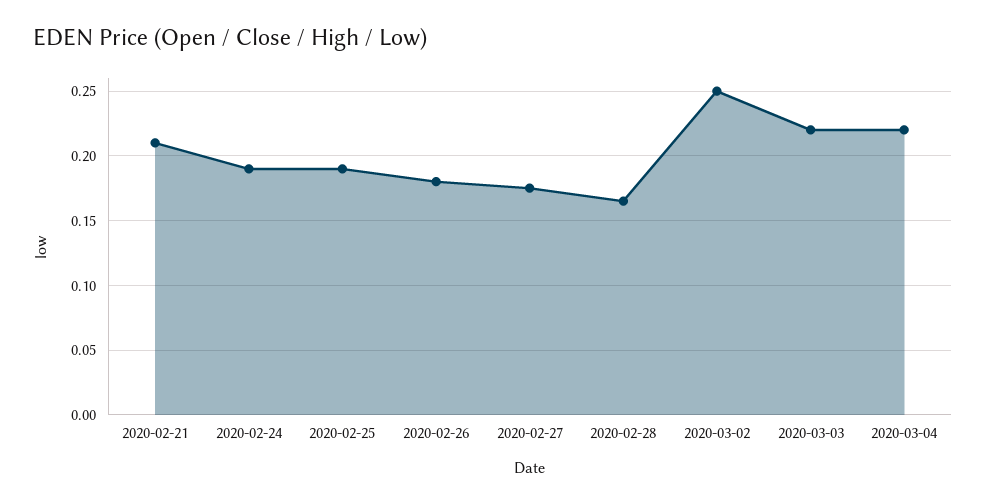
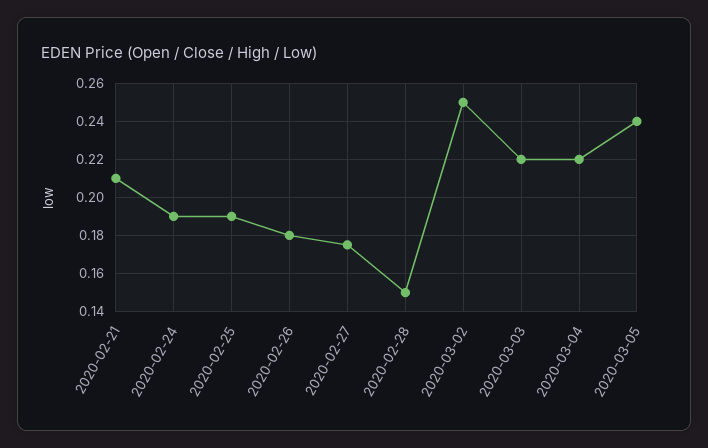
2020-02-28: 0.165 -> 0.15
2020-03-05: none -> 0.24

